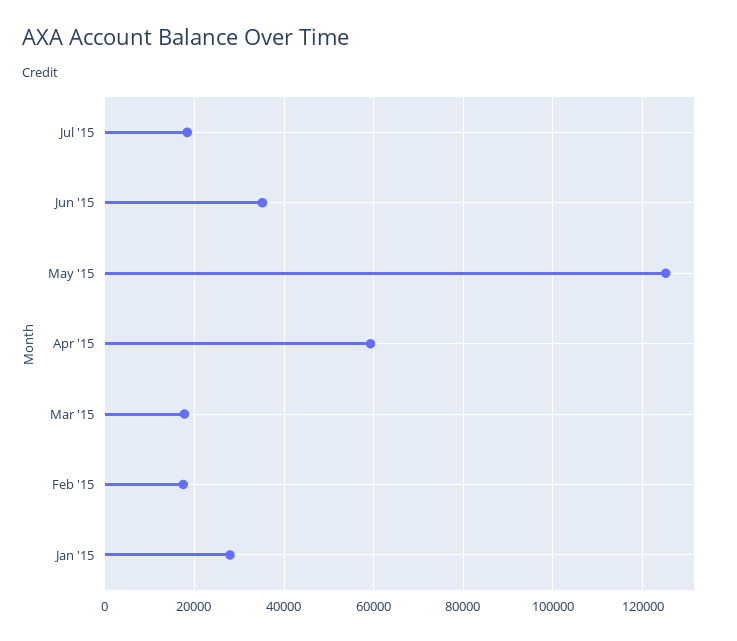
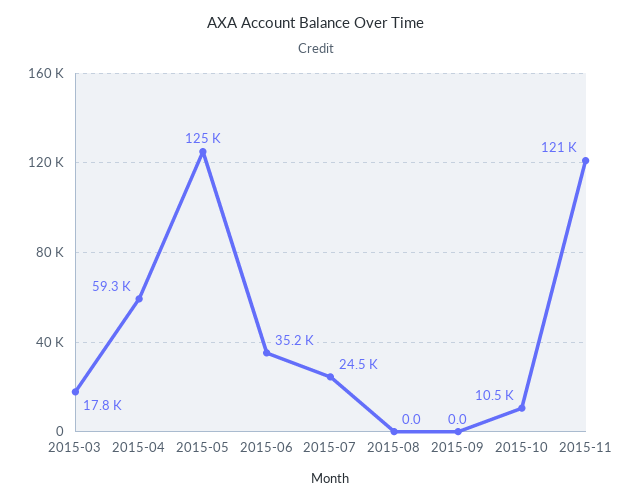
Jul '15: 18000 -> 24500
Feb '15: 18000 -> none
Jan '15: 28000 -> none
2015-08: none -> 0
2015-09: none -> 0
2015-10: none -> 10500
2015-11: none -> 121000

